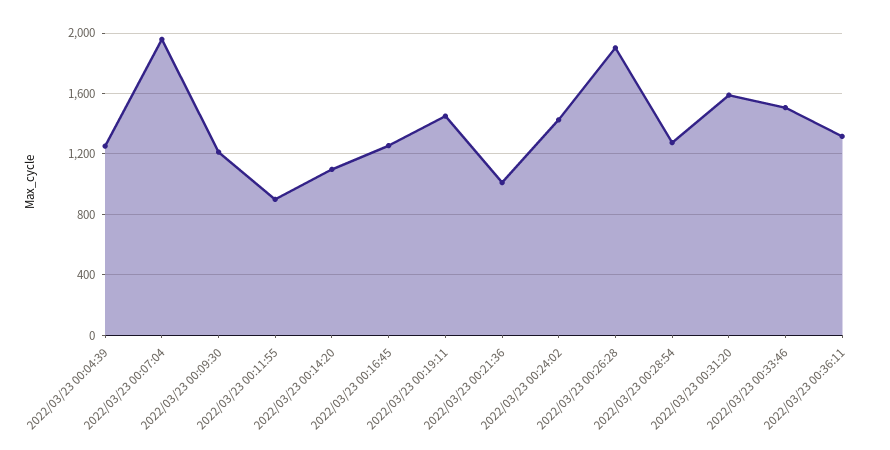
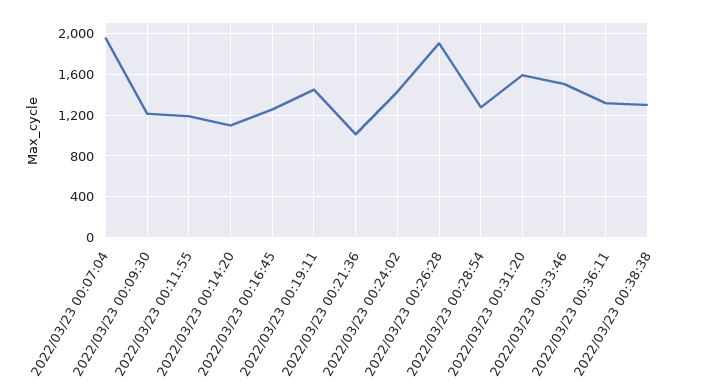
2022/03/23 00:04:39: 1250 -> none
2022/03/23 00:11:55: 900 -> 1200
2022/03/23 00:38:38: none -> 1300

